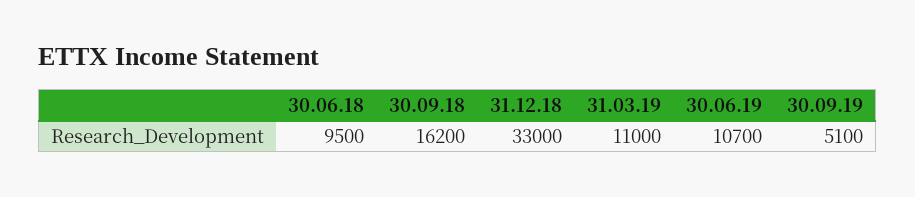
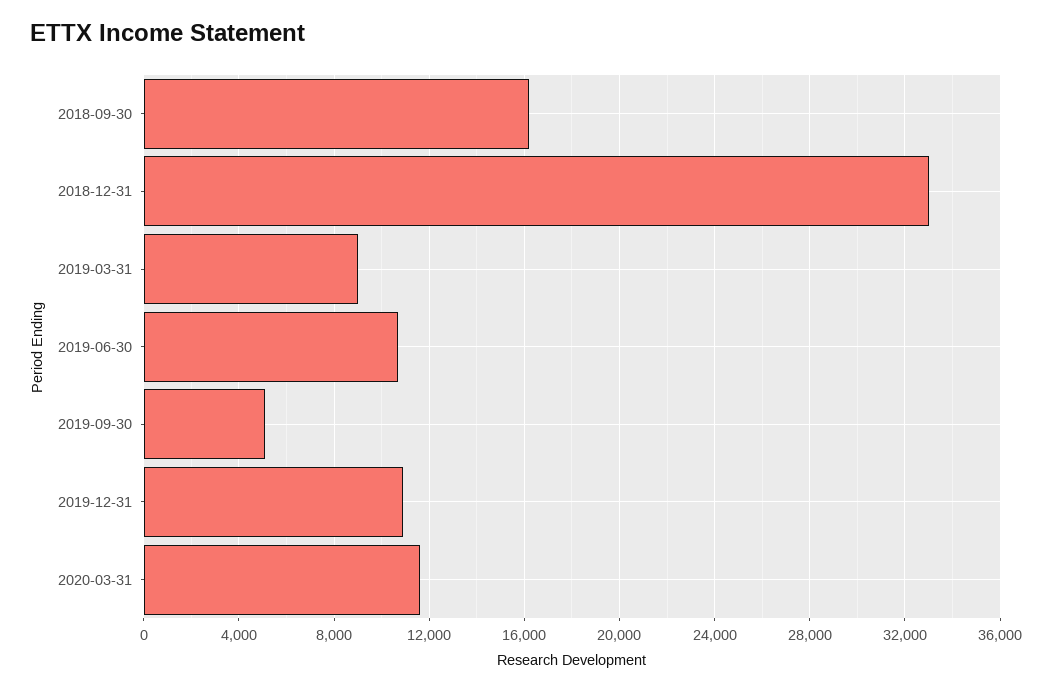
30.06.18: 9500 -> none
31.03.19: 11000 -> 9000
2019-12-31: none -> 11000
2020-03-31: none -> 11500

